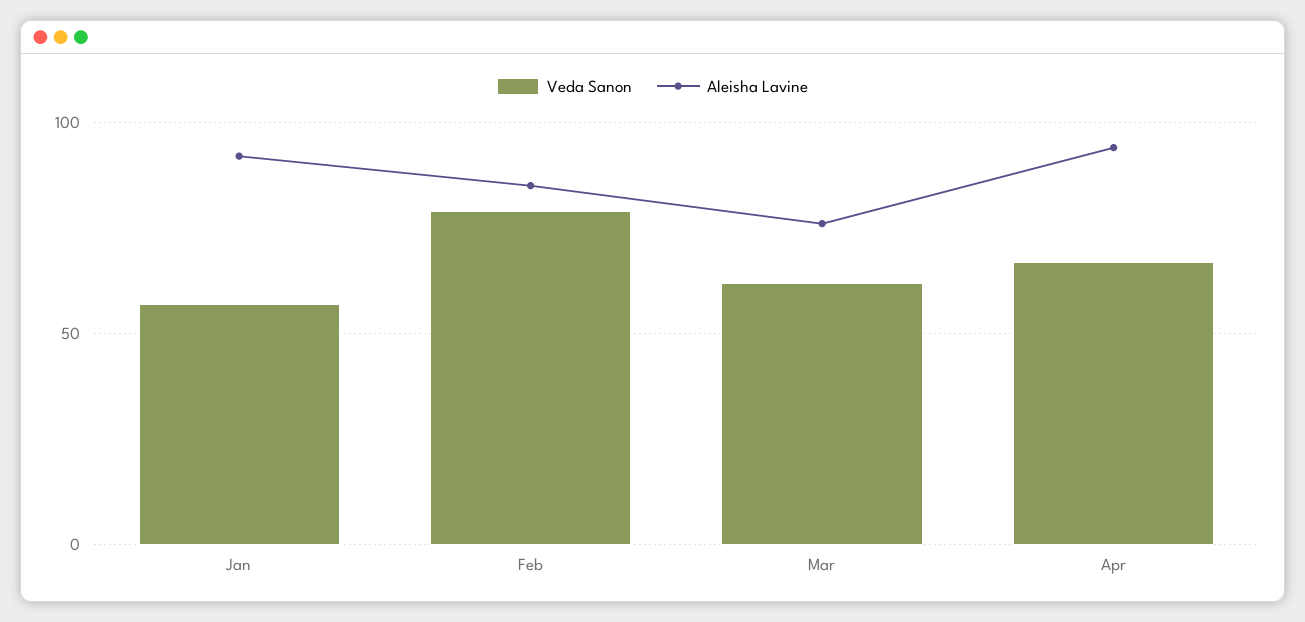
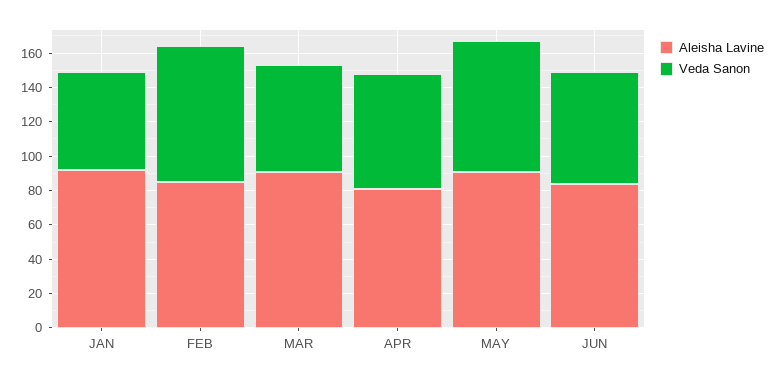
Aleisha Lavine, Mar: 75 -> 90
Aleisha Lavine, Apr: 95 -> 80
Aleisha Lavine, MAY: none -> 90
Veda Sanon, MAY: none -> 75
Aleisha Lavine, JUN: none -> 85
Veda Sanon, JUN: none -> 65

